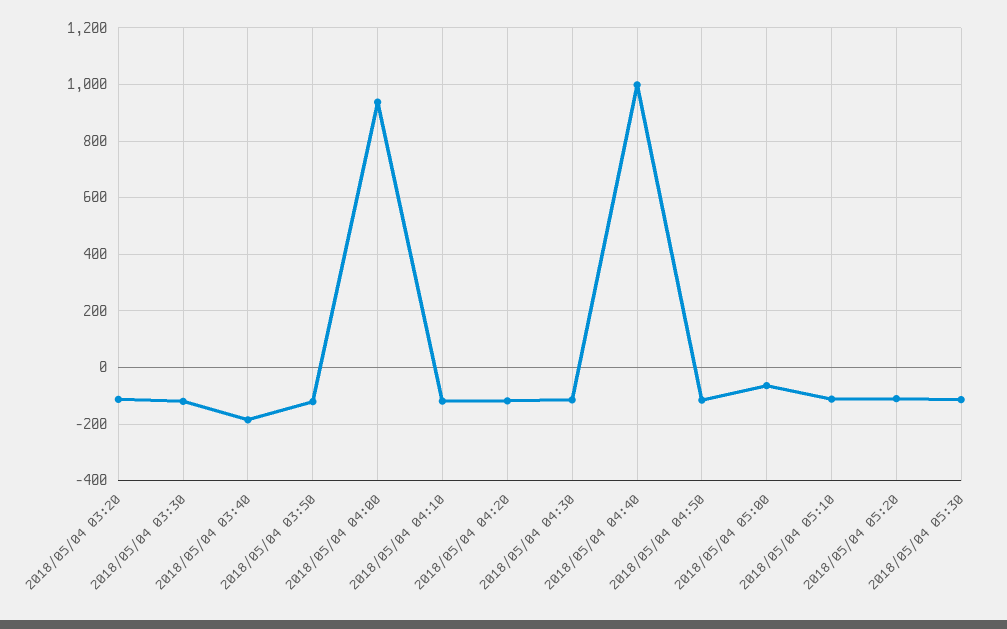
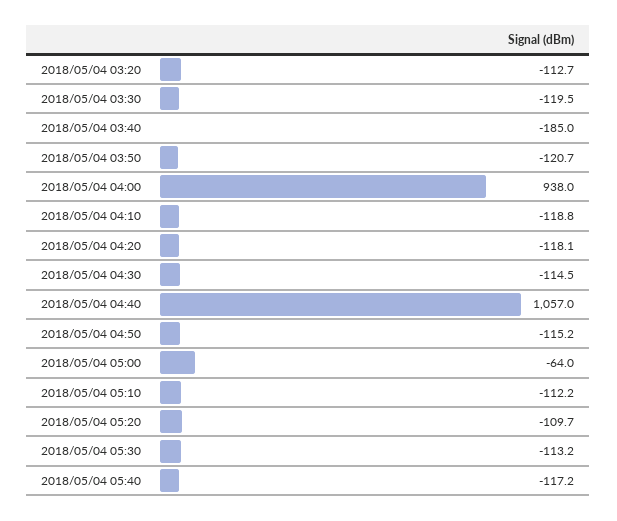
2018/05/04 04:40: 1000 -> 1057
2018/05/04 05:40: none -> -117.2

